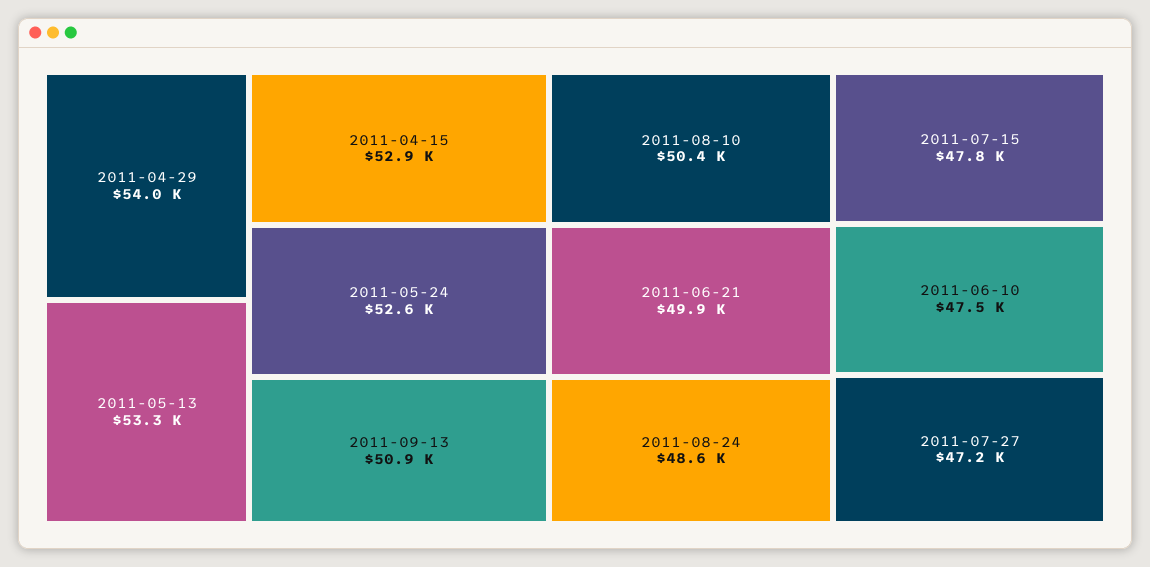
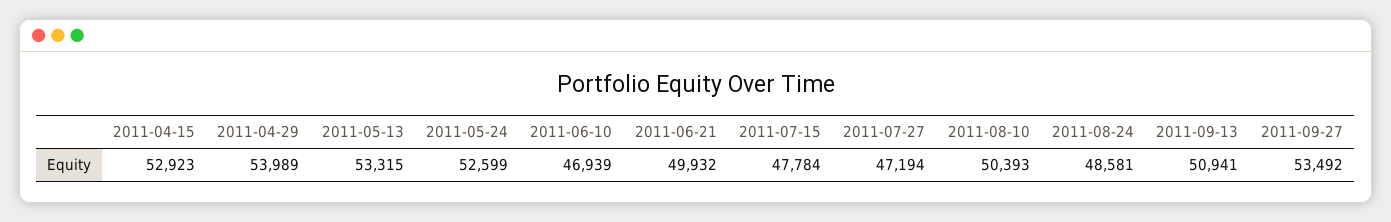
2011-06-10: 47500 -> 46939
2011-09-27: none -> 53492

